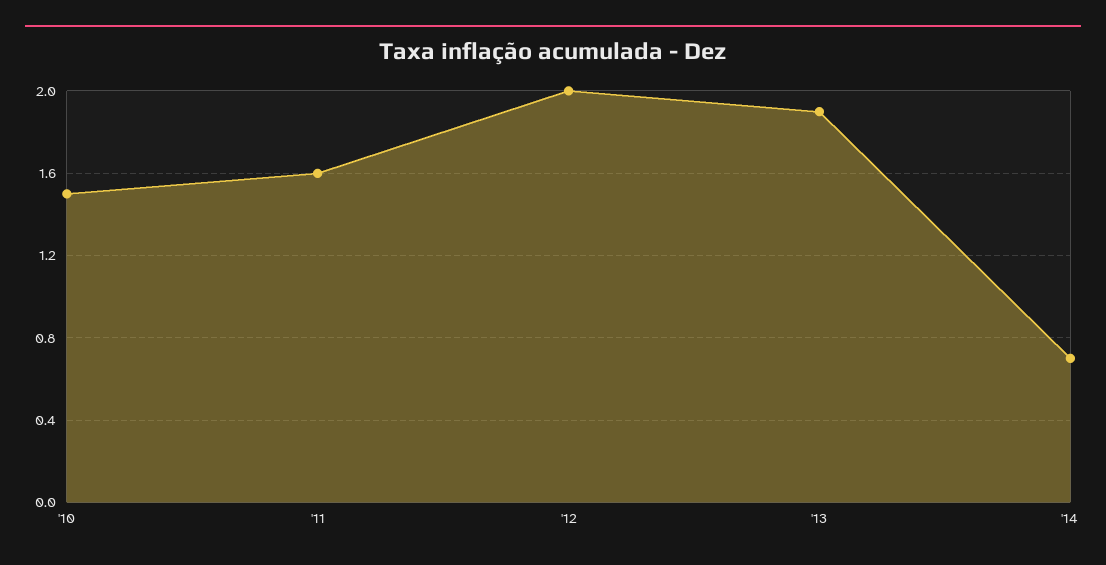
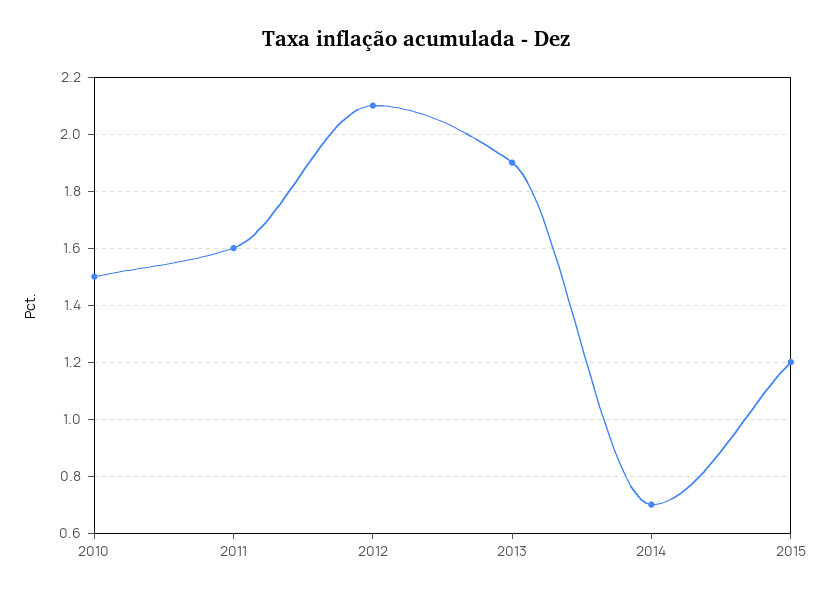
'12: 2 -> 2.1
2015: none -> 1.2

